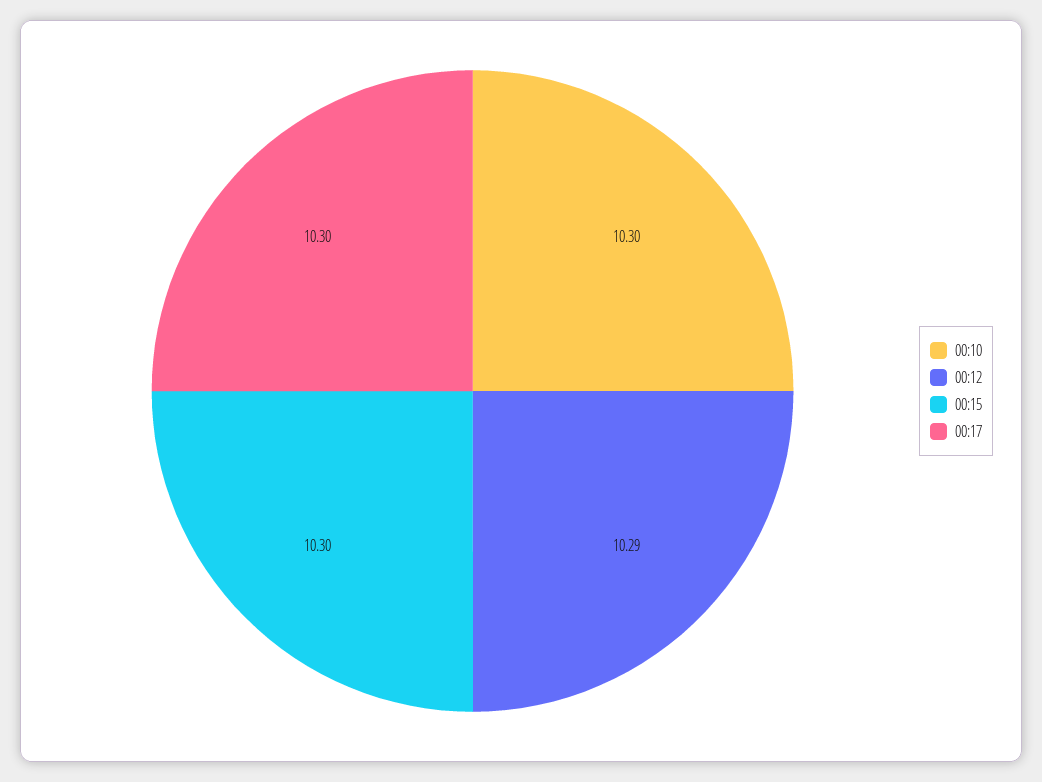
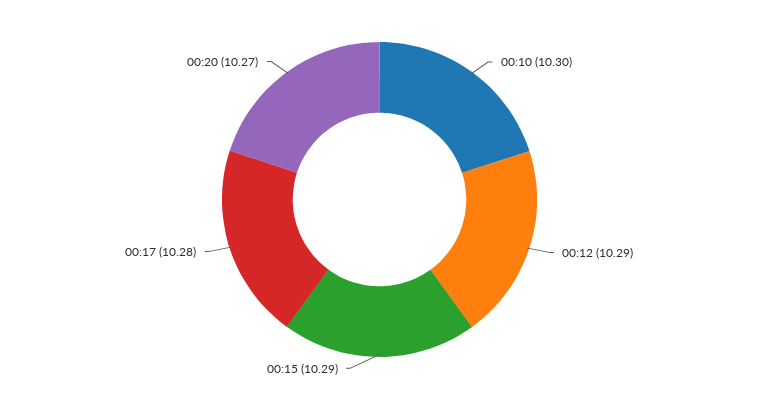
00:15: 10.3 -> 10.29
00:17: 10.3 -> 10.28
00:20: none -> 10.27

